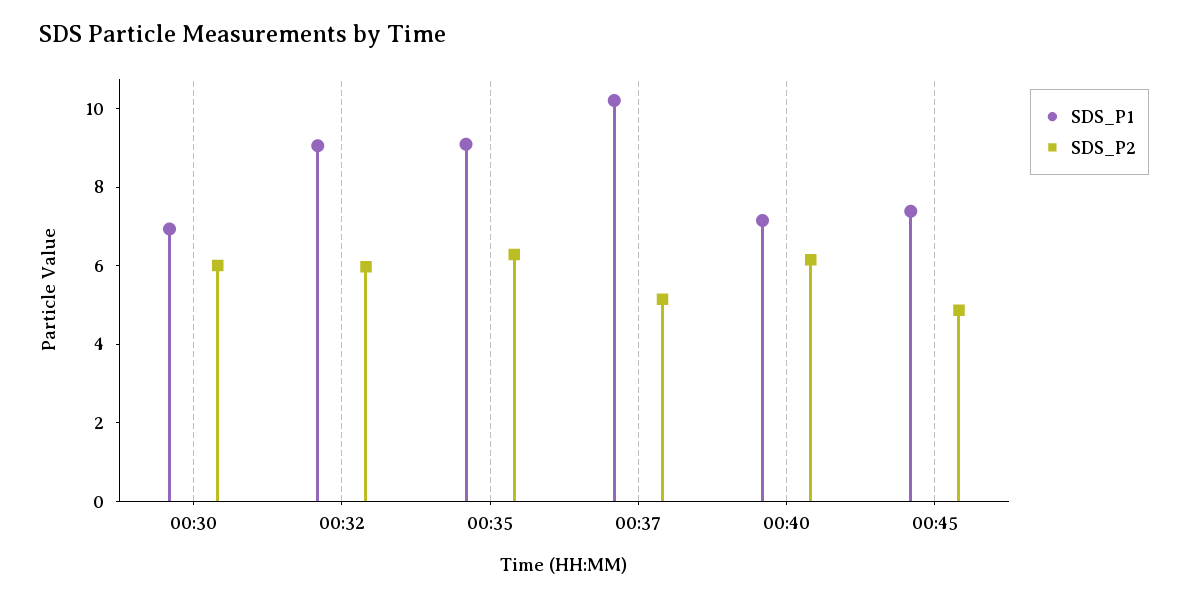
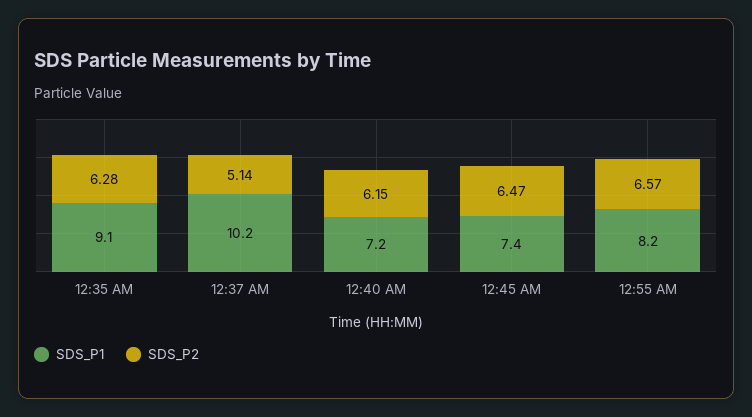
SDS_P1, 00:30: 7 -> none
SDS_P2, 00:30: 6 -> none
SDS_P1, 00:32: 9 -> none
SDS_P2, 00:32: 6 -> none
SDS_P2, 00:45: 5 -> 6.47
SDS_P1, 12:55 AM: none -> 8.2
SDS_P2, 12:55 AM: none -> 6.57

